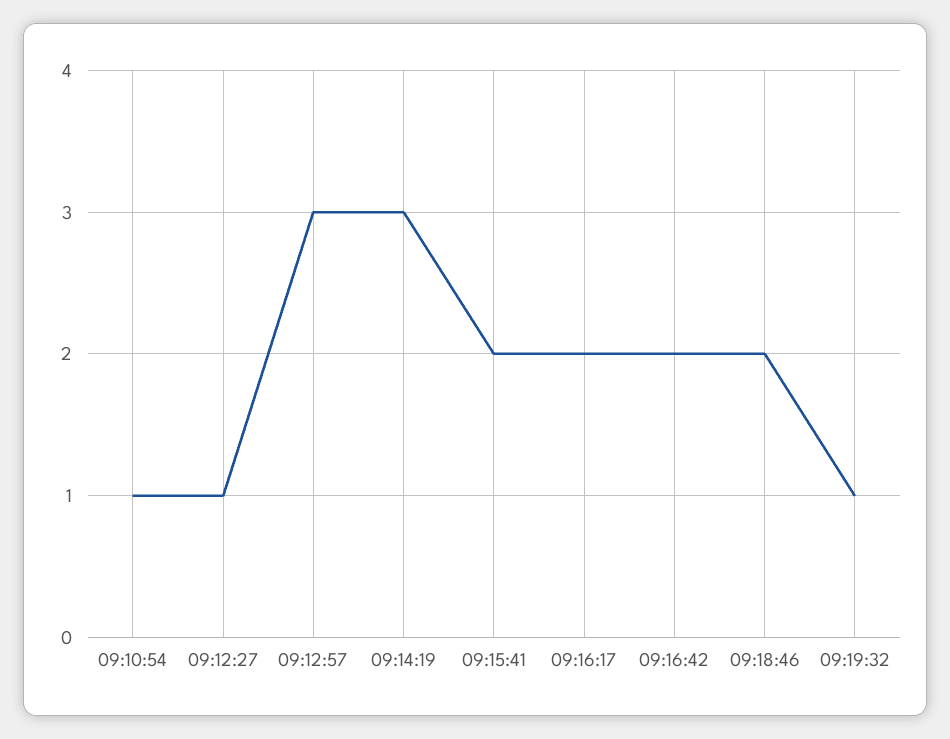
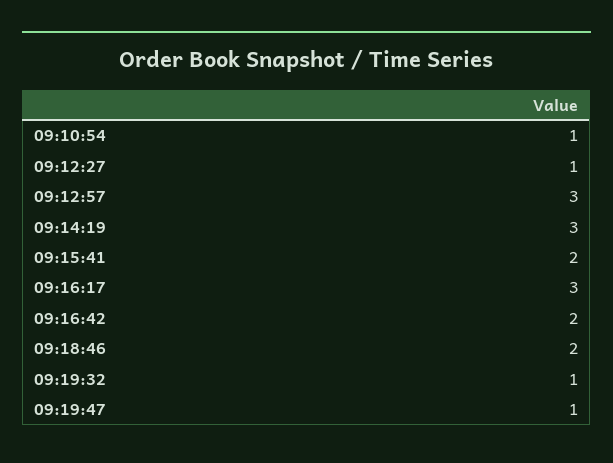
09:16:17: 2 -> 3
09:19:47: none -> 1

